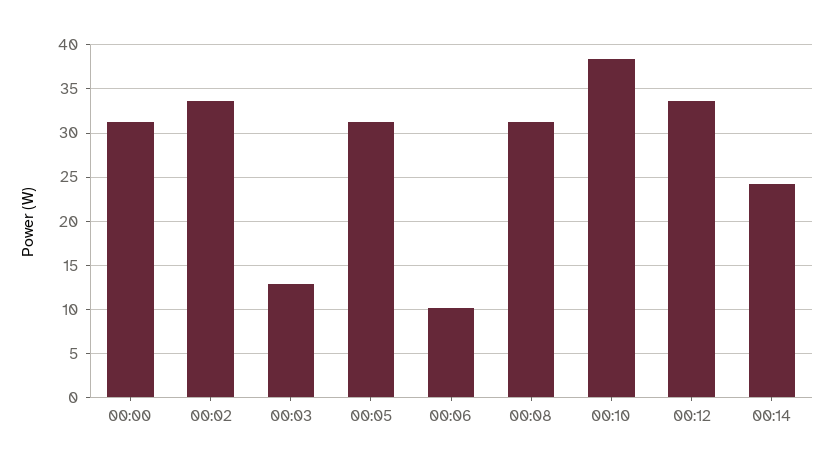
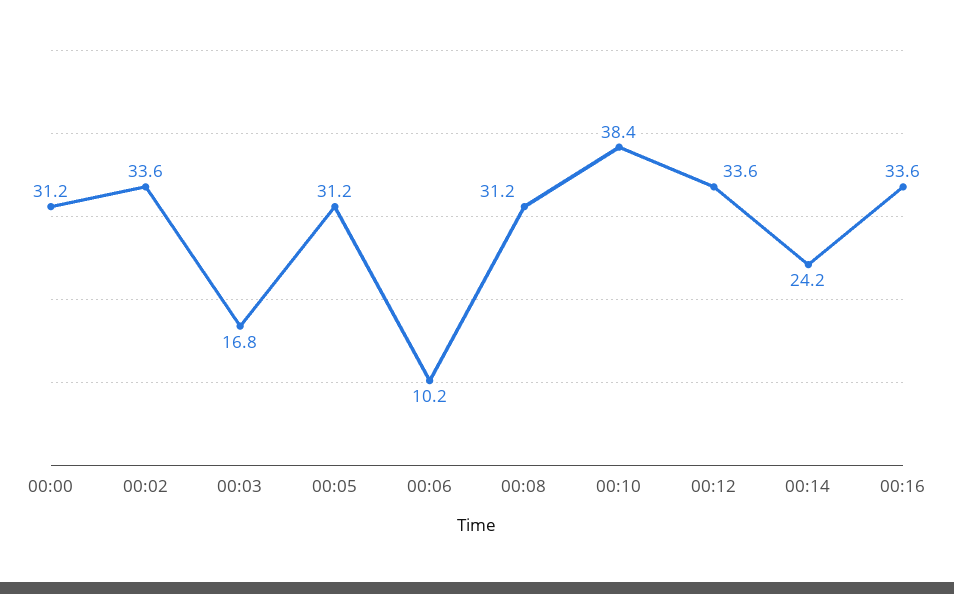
00:03: 13 -> 16.8
00:16: none -> 33.6

